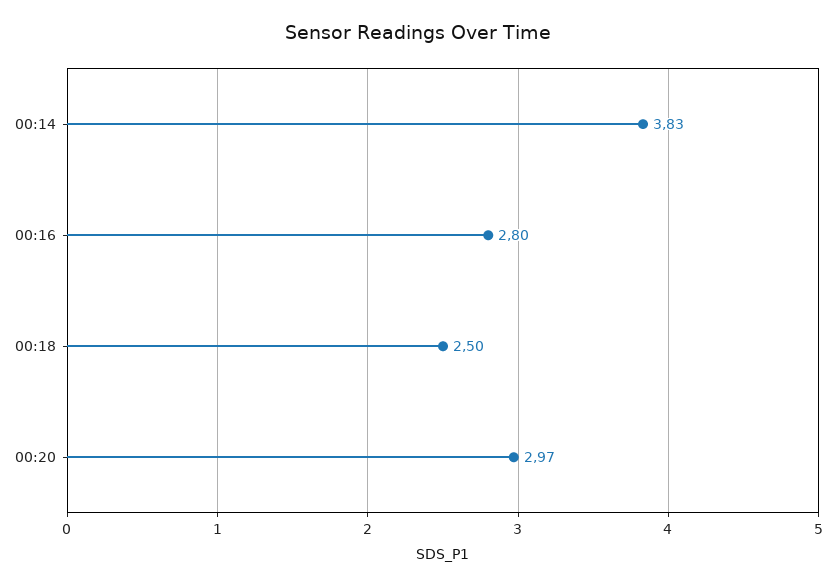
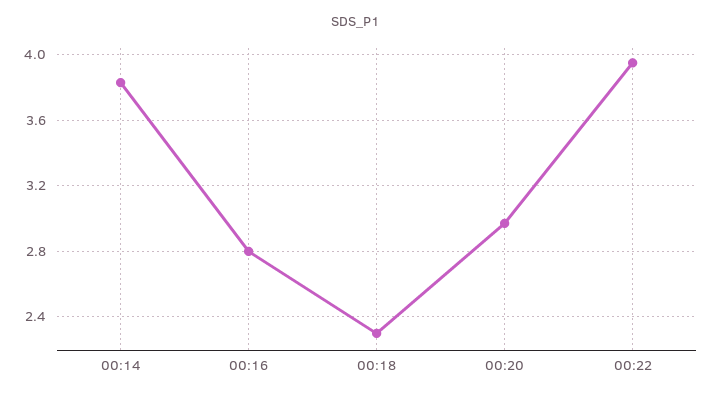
00:18: 2.5 -> 2.3
00:22: none -> 3.95

